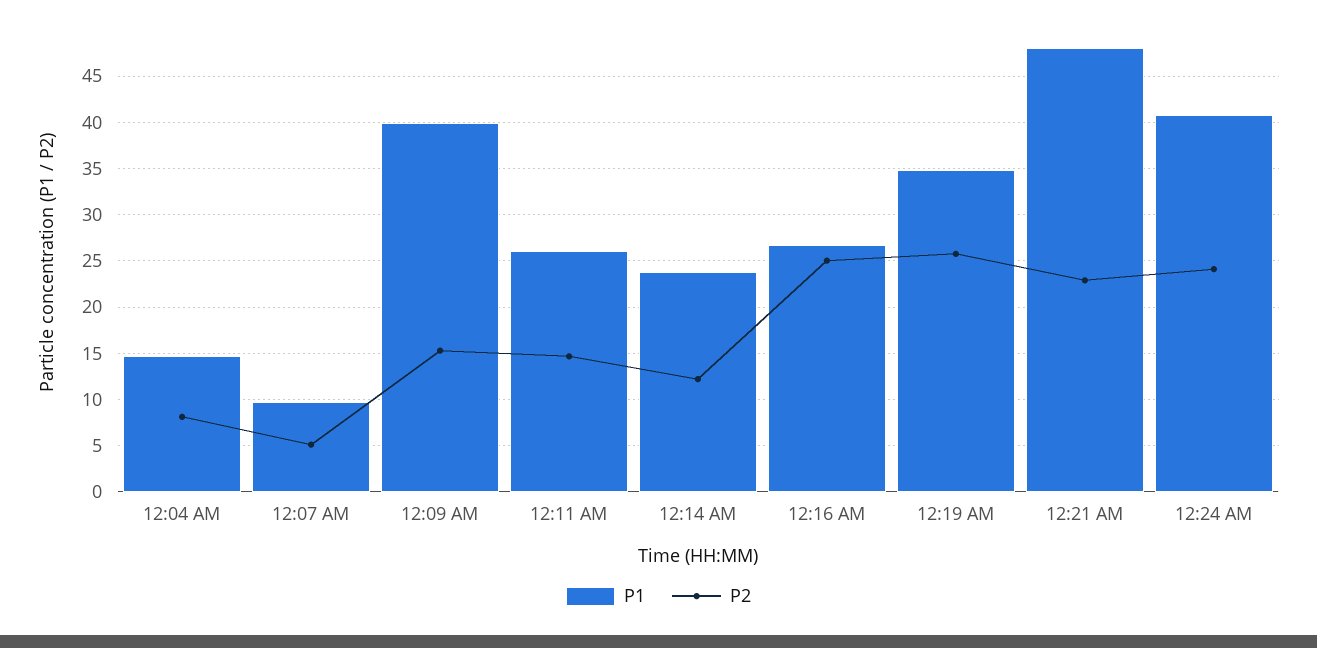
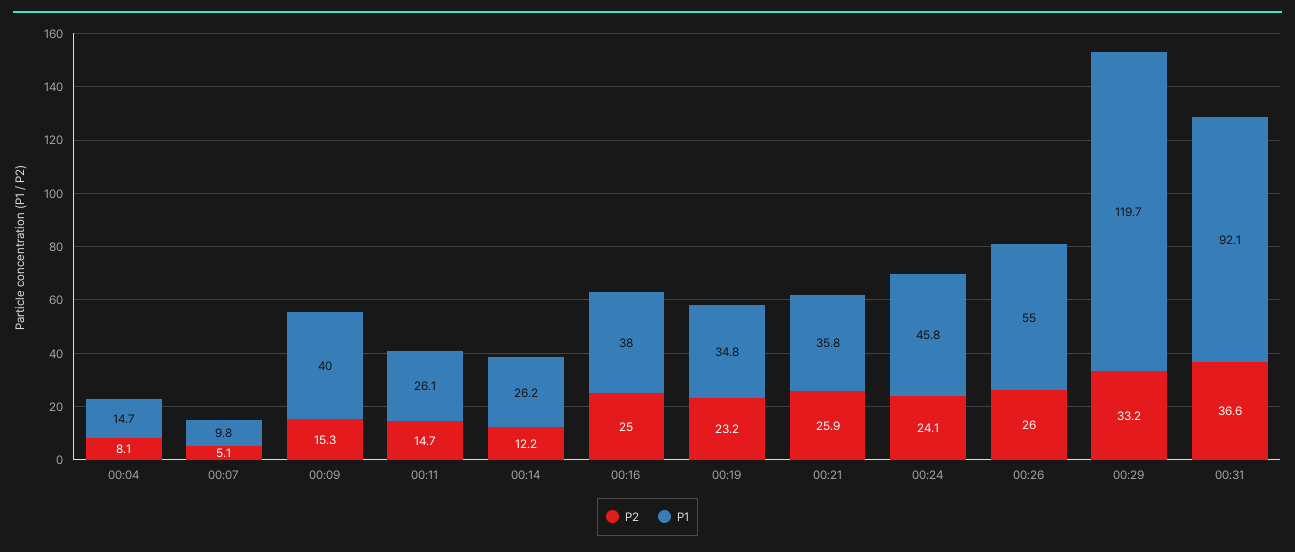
P1, 12:14 AM: 24 -> 26.2
P1, 12:16 AM: 27 -> 38
P2, 12:19 AM: 26 -> 23.2
P1, 12:21 AM: 48 -> 35.8
P2, 12:21 AM: 23 -> 25.9
P1, 12:24 AM: 41 -> 45.8
P2, 00:26: none -> 26
P1, 00:26: none -> 55
P2, 00:29: none -> 33.2
P1, 00:29: none -> 119.7
P2, 00:31: none -> 36.6
P1, 00:31: none -> 92.1

